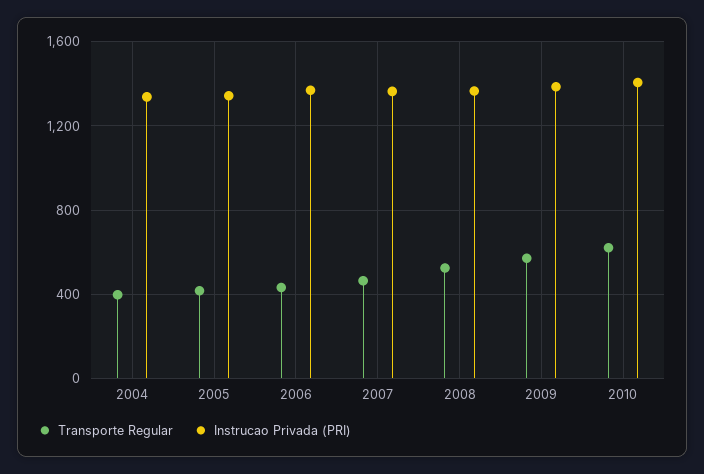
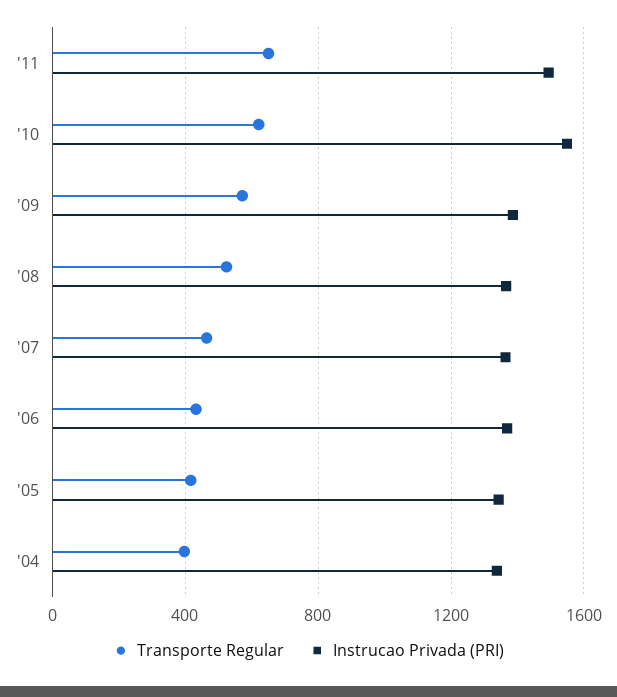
Instrucao Privada (PRI), 2010: 1400 -> 1550
Transporte Regular, '11: none -> 650
Instrucao Privada (PRI), '11: none -> 1500

